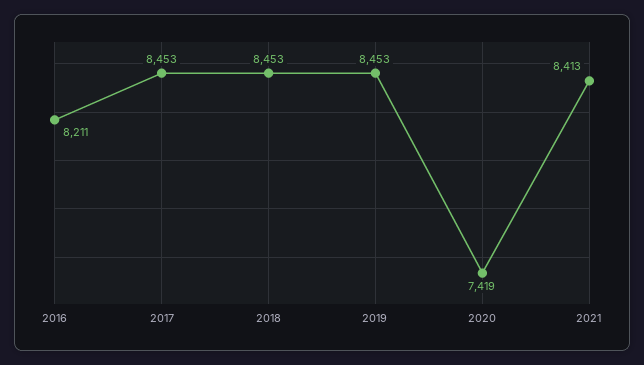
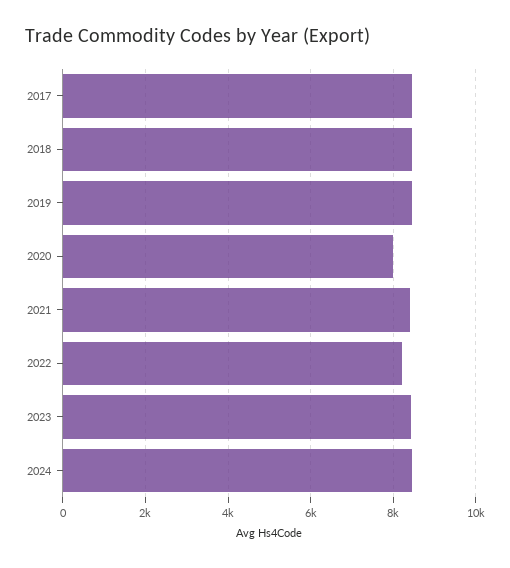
2016: 8211 -> none
2020: 7419 -> 8000
2022: none -> 8200
2023: none -> 8400
2024: none -> 8400

